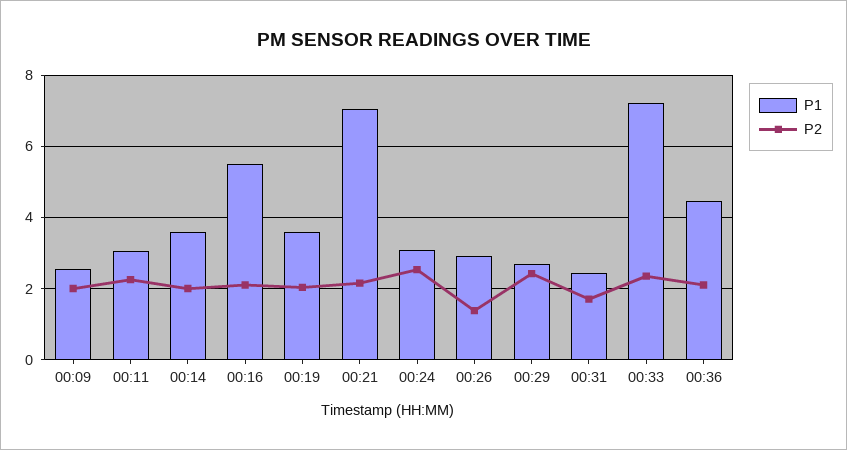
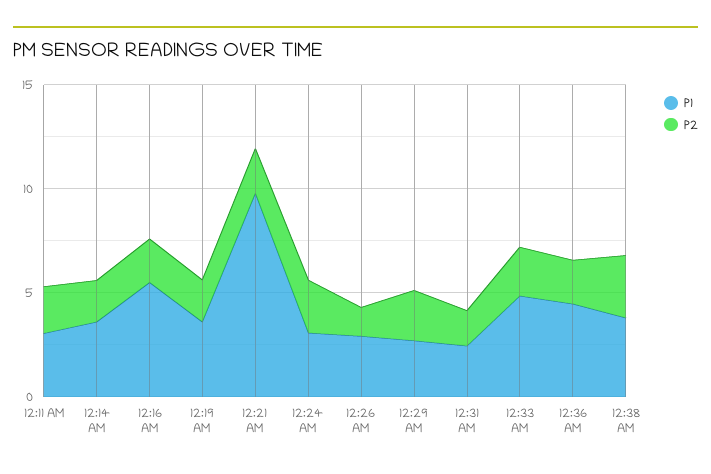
P1, 00:09: 2.6 -> none
P2, 00:09: 2 -> none
P1, 00:21: 7 -> 10
P1, 00:33: 7.2 -> 5
P1, 12:38 AM: none -> 4
P2, 12:38 AM: none -> 3

